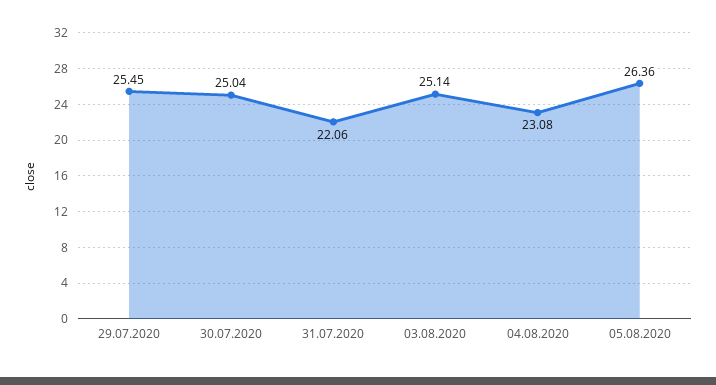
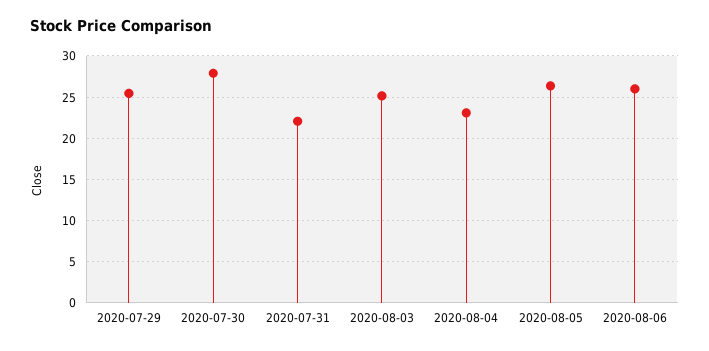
30.07.2020: 25.04 -> 28
2020-08-06: none -> 26

